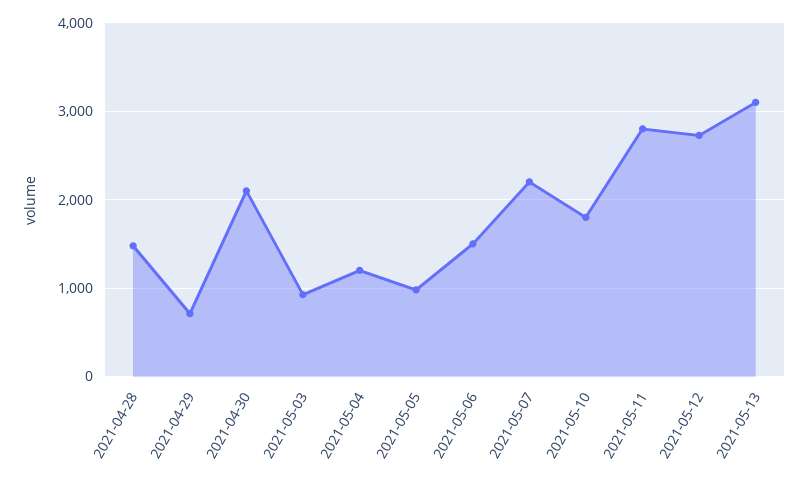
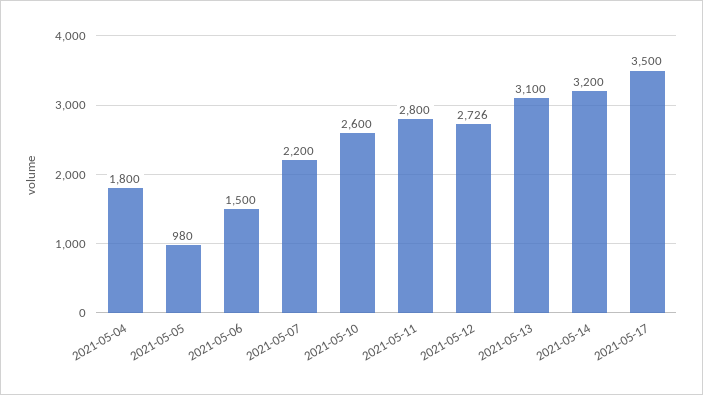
2021-04-28: 1500 -> none
2021-04-29: 700 -> none
2021-04-30: 2100 -> none
2021-05-03: 900 -> none
2021-05-04: 1200 -> 1800
2021-05-10: 1800 -> 2600
2021-05-14: none -> 3200
2021-05-17: none -> 3500

